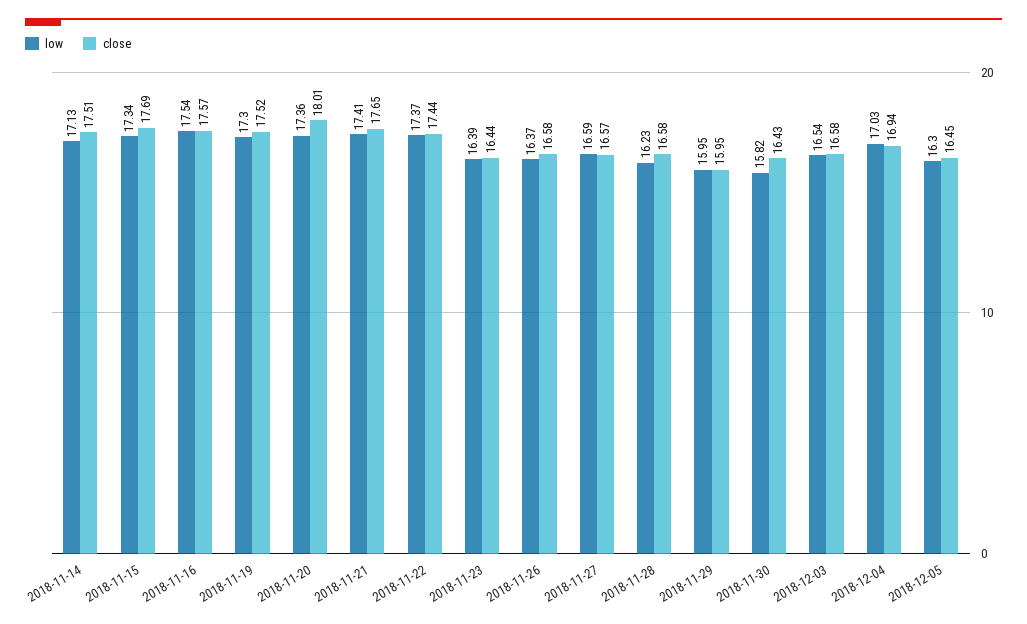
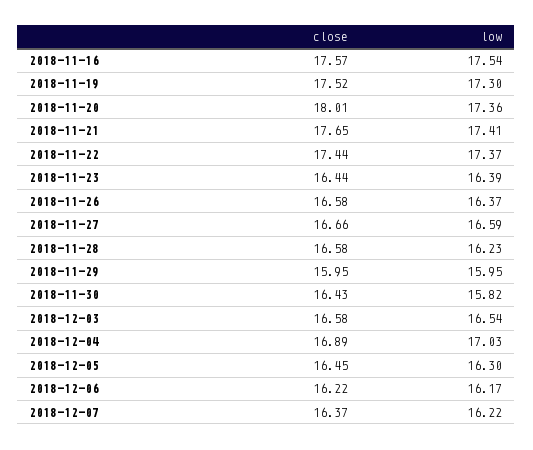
low, 2018-11-14: 17.13 -> none
close, 2018-11-14: 17.51 -> none
low, 2018-11-15: 17.34 -> none
close, 2018-11-15: 17.69 -> none
close, 2018-11-27: 16.57 -> 16.66
close, 2018-12-04: 16.94 -> 16.89
close, 2018-12-06: none -> 16.22
low, 2018-12-06: none -> 16.17
close, 2018-12-07: none -> 16.37
low, 2018-12-07: none -> 16.22

